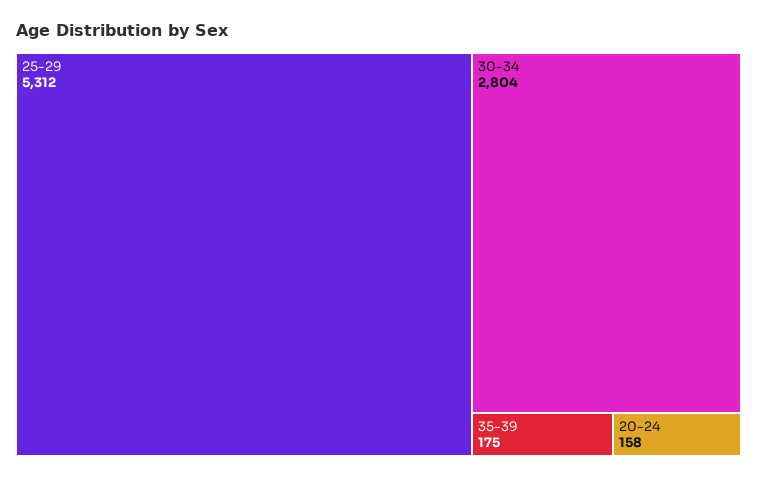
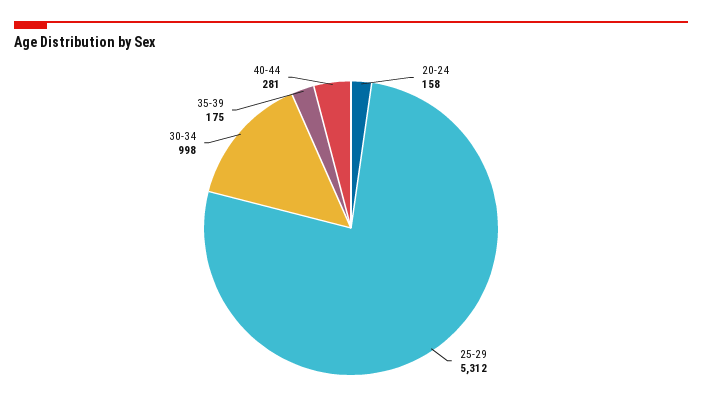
30-34: 2804 -> 998
40-44: none -> 281

